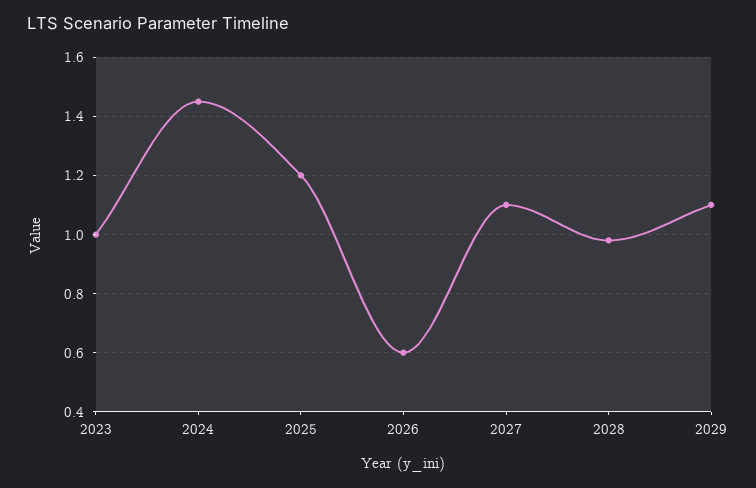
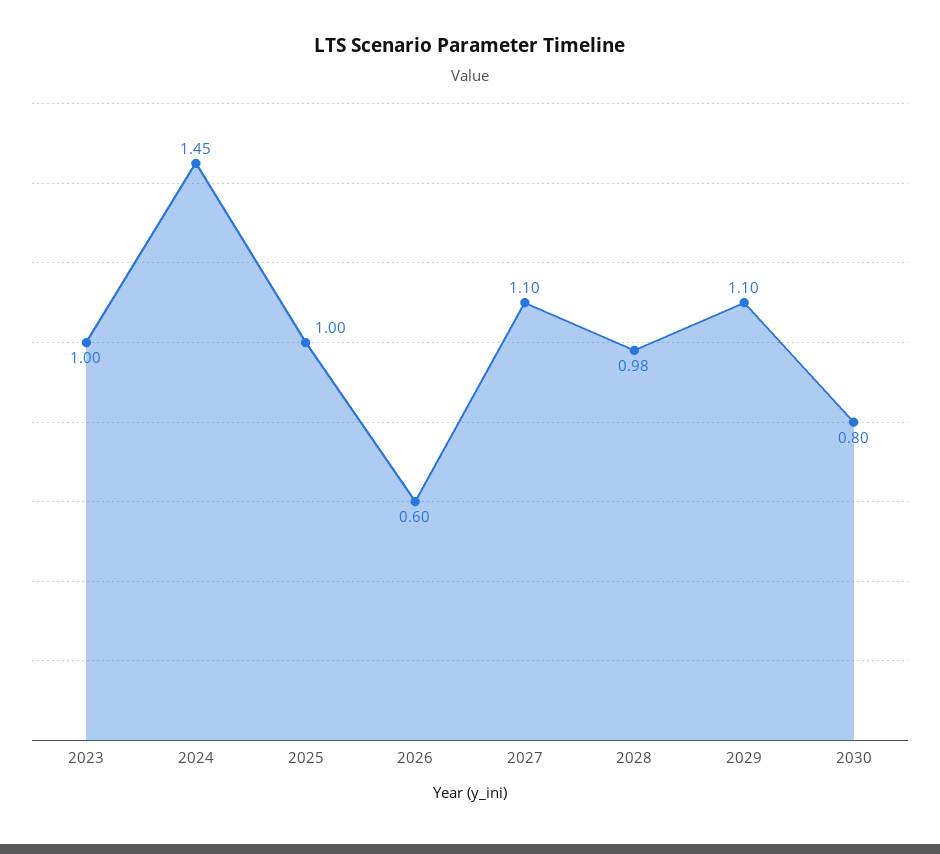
2025: 1.2 -> 1
2030: none -> 0.8

